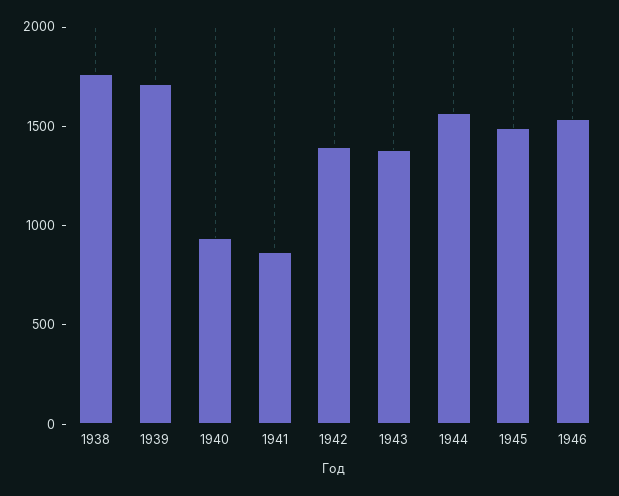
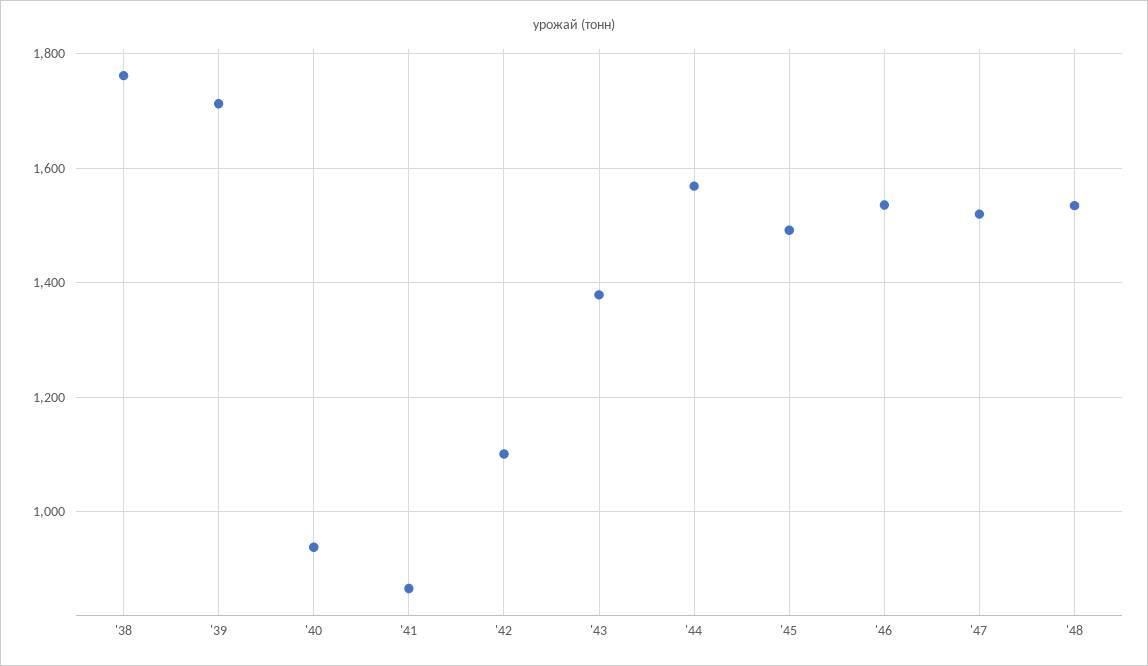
1942: 1400 -> 1100
'47: none -> 1520
'48: none -> 1540

